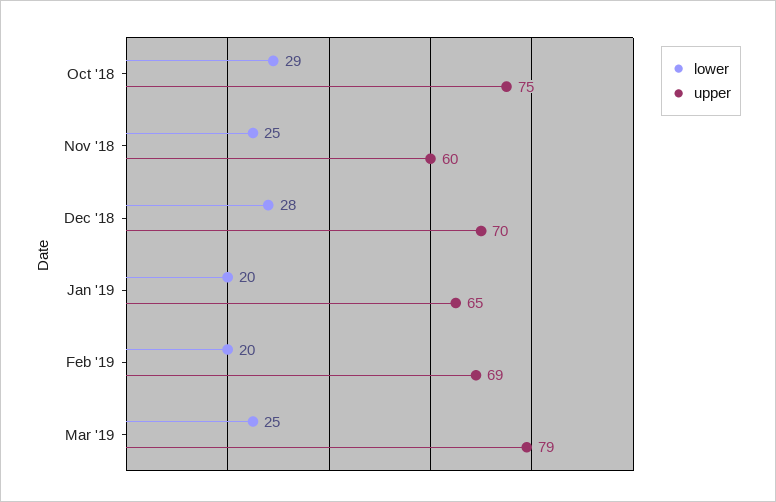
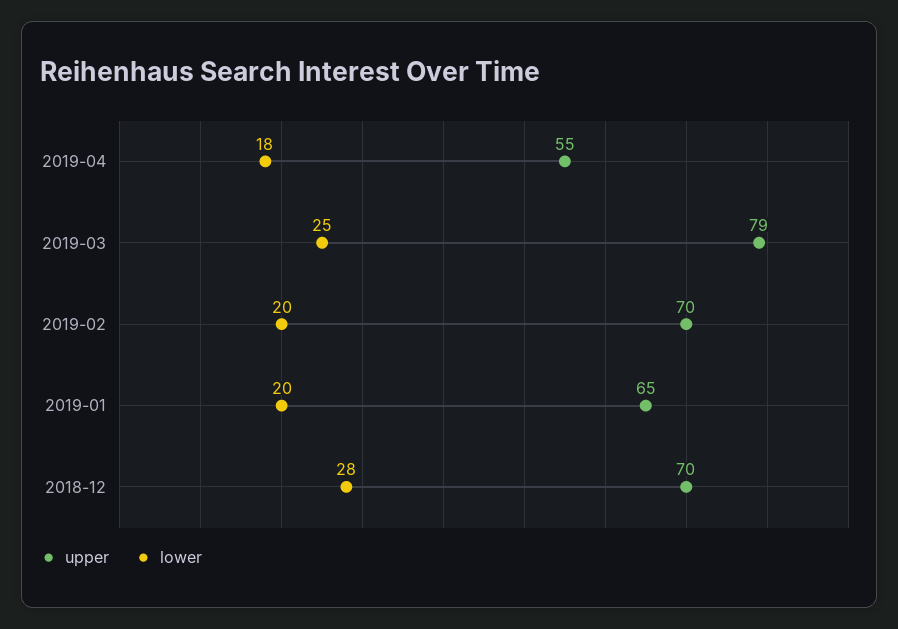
lower, Oct '18: 29 -> none
upper, Oct '18: 75 -> none
lower, Nov '18: 25 -> none
upper, Nov '18: 60 -> none
upper, Feb '19: 69 -> 70
upper, 2019-04: none -> 55
lower, 2019-04: none -> 18

